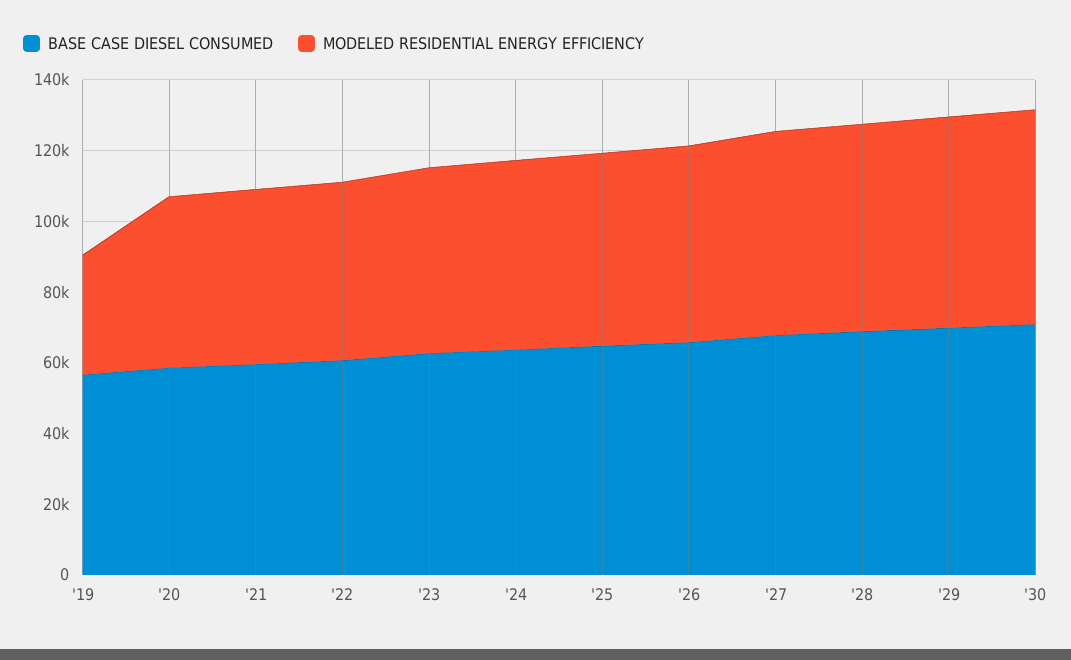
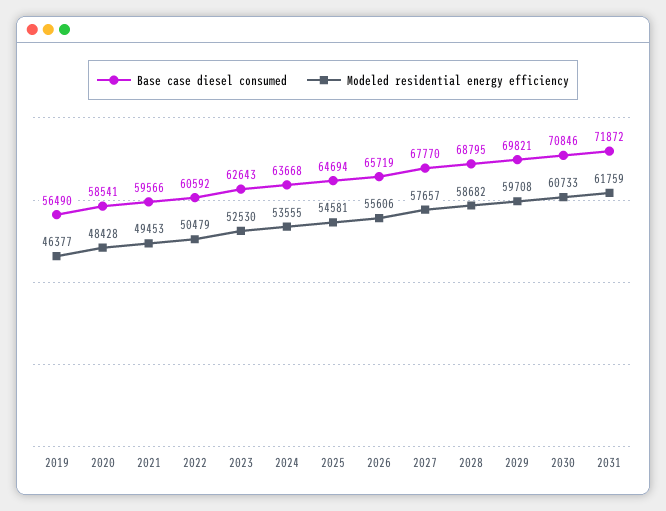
MODELED RESIDENTIAL ENERGY EFFICIENCY, '19: 35000 -> 46377
BASE CASE DIESEL CONSUMED, 2031: none -> 71872
MODELED RESIDENTIAL ENERGY EFFICIENCY, 2031: none -> 61759

